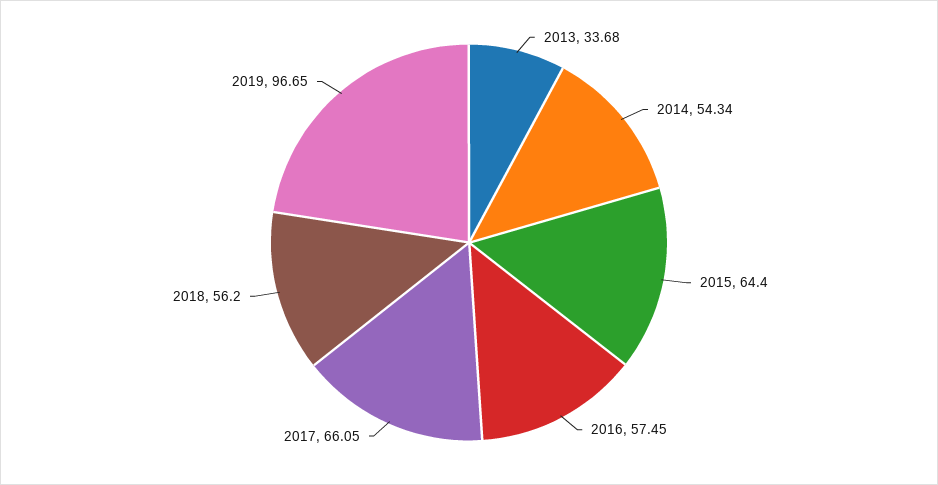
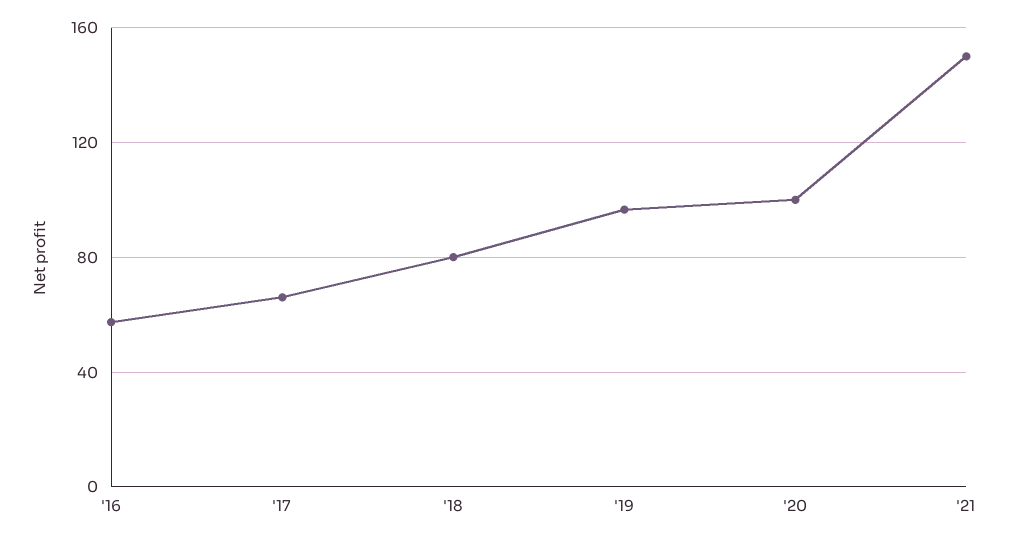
2013: 33.68 -> none
2014: 54.34 -> none
2015: 64.4 -> none
2018: 56.2 -> 80
'20: none -> 100
'21: none -> 150

